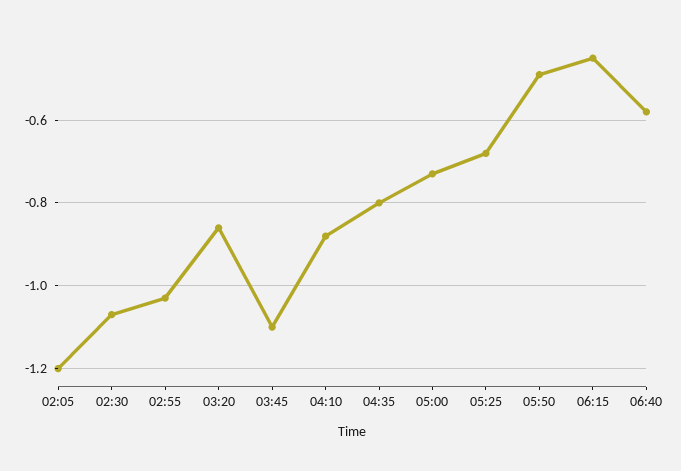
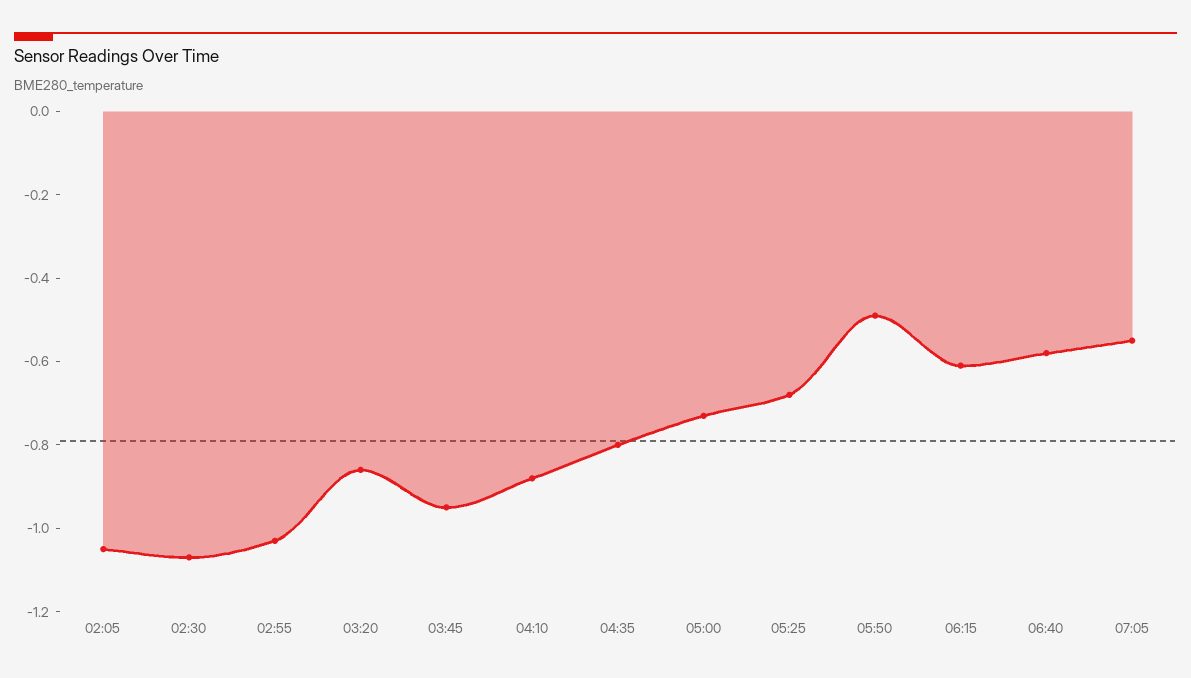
02:05: -1.2 -> -1.05
03:45: -1.1 -> -0.95
06:15: -0.45 -> -0.6
07:05: none -> -0.55

